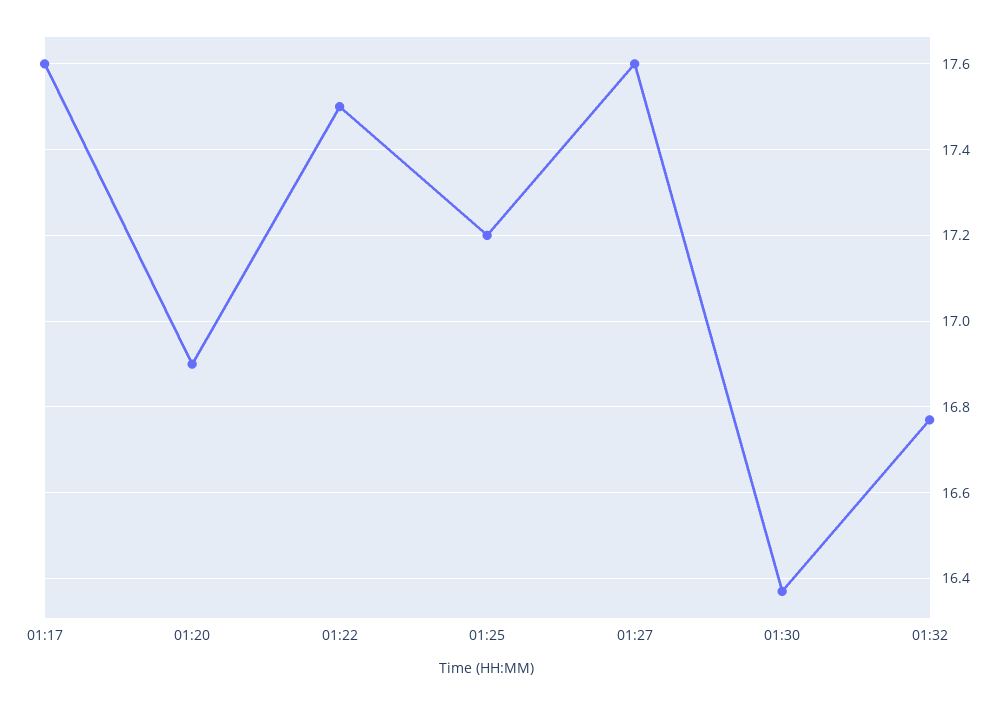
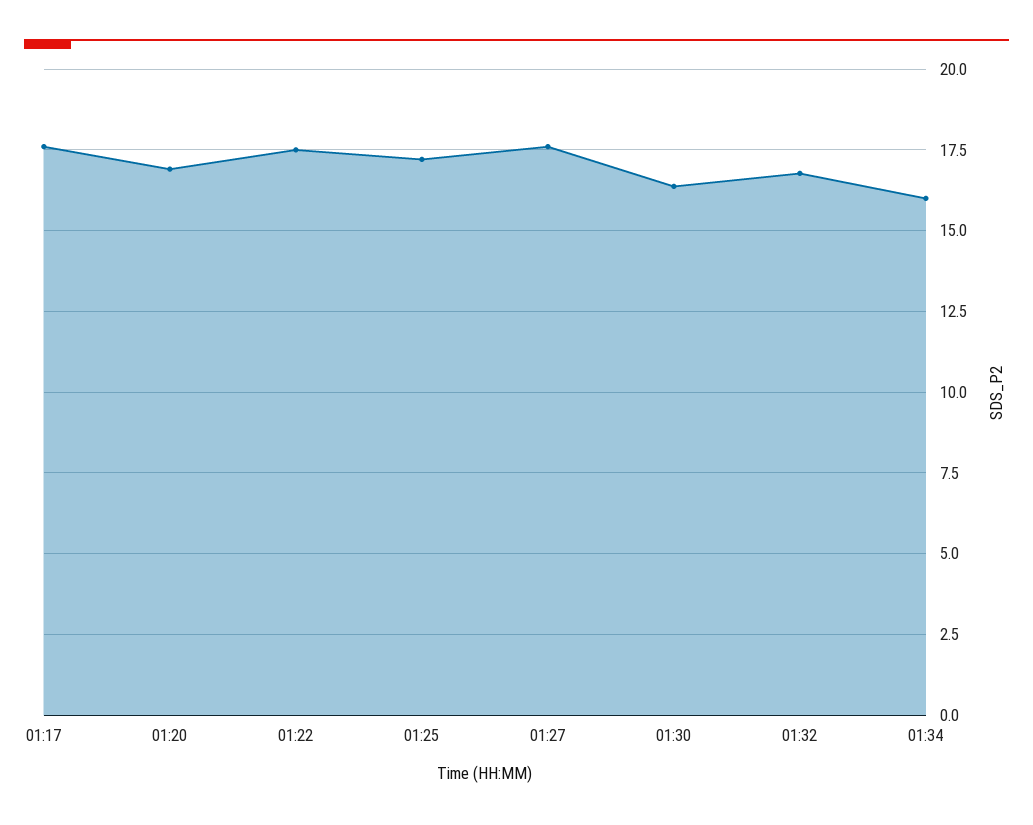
01:34: none -> 16

